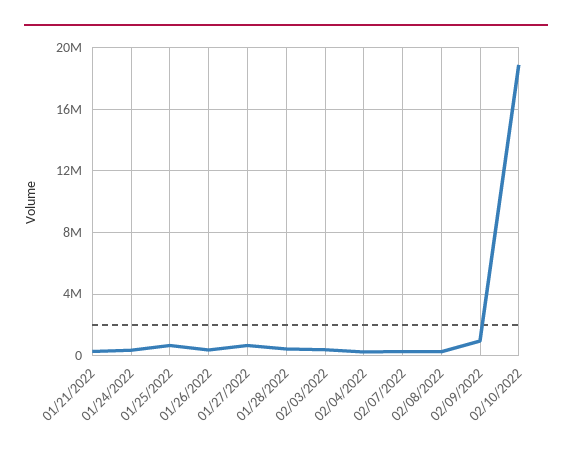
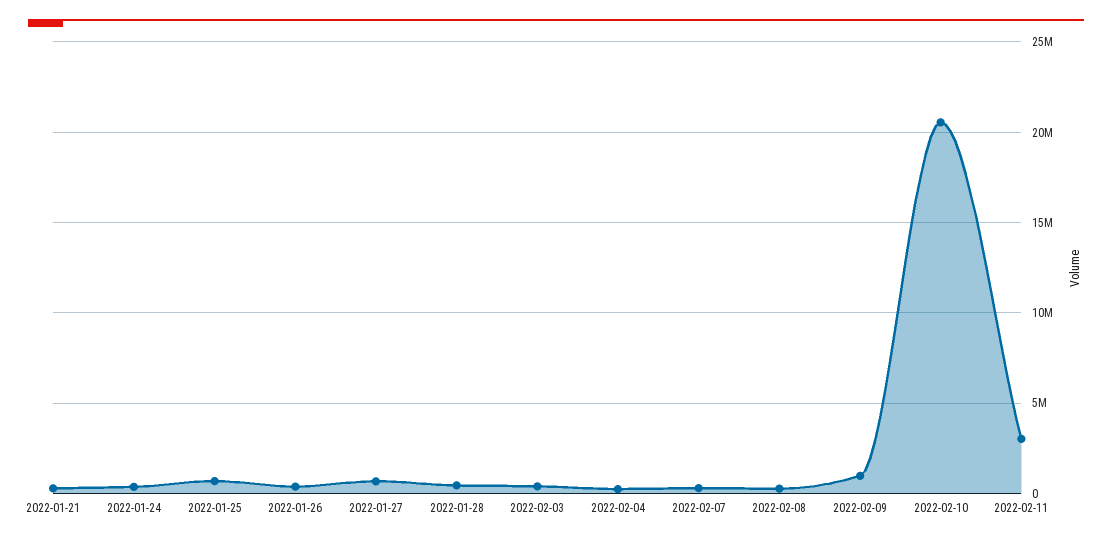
02/10/2022: 19000000 -> 20500000
2022-02-11: none -> 3000000

